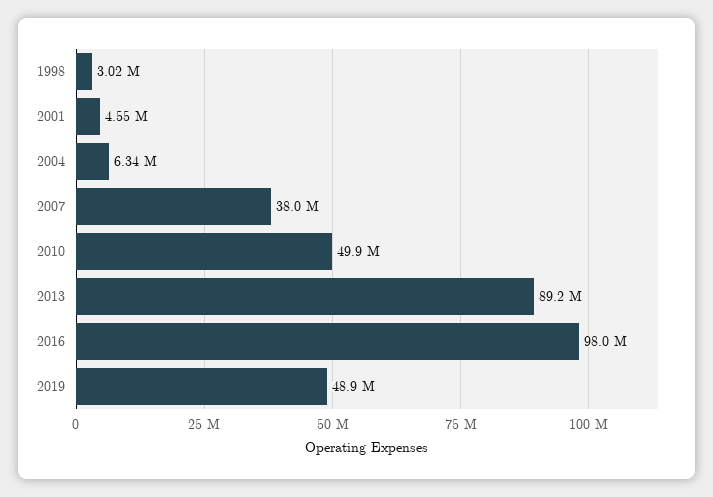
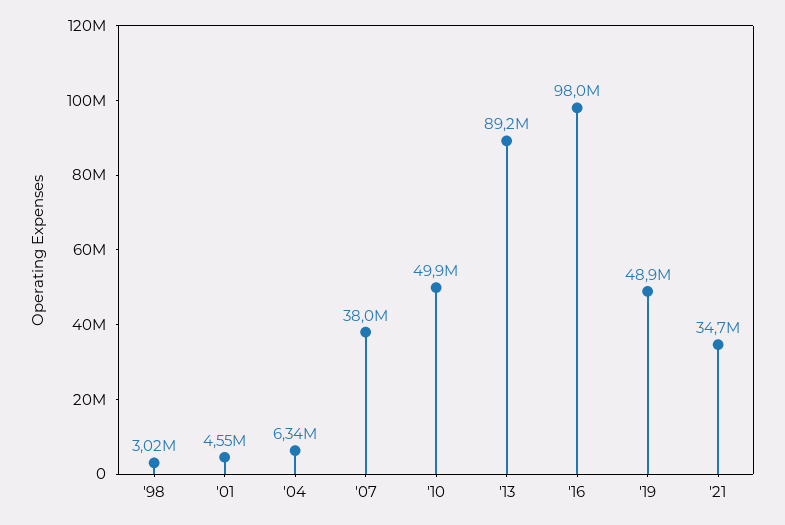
'21: none -> 34700000

